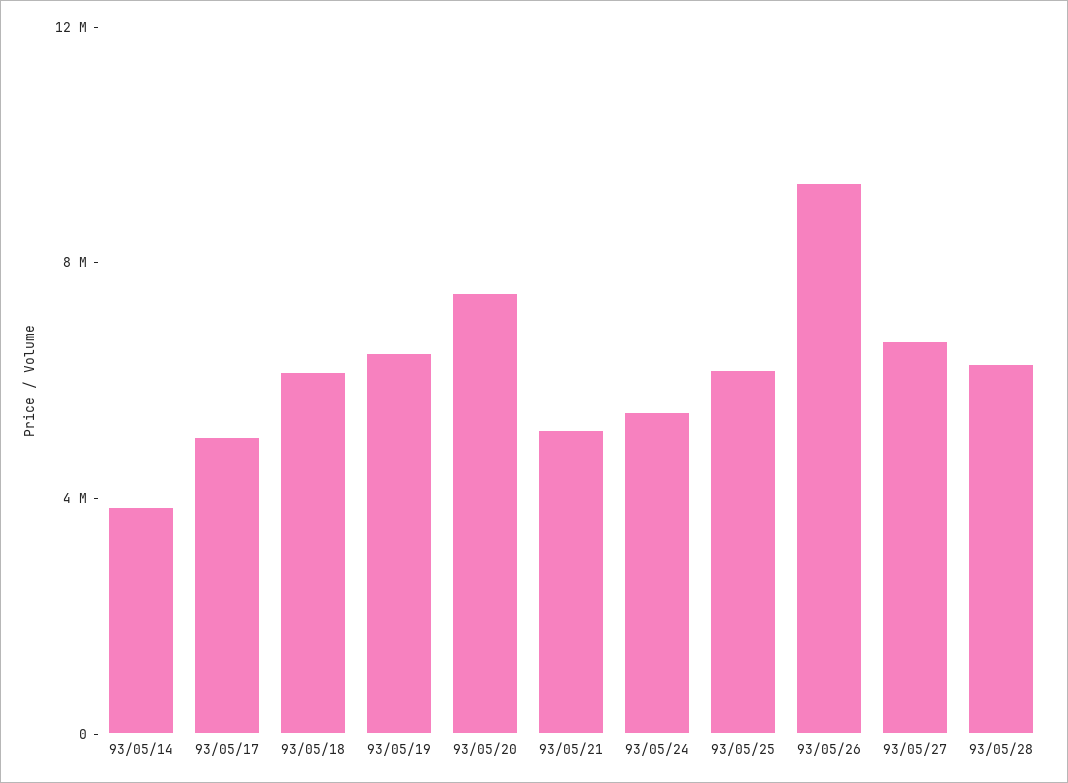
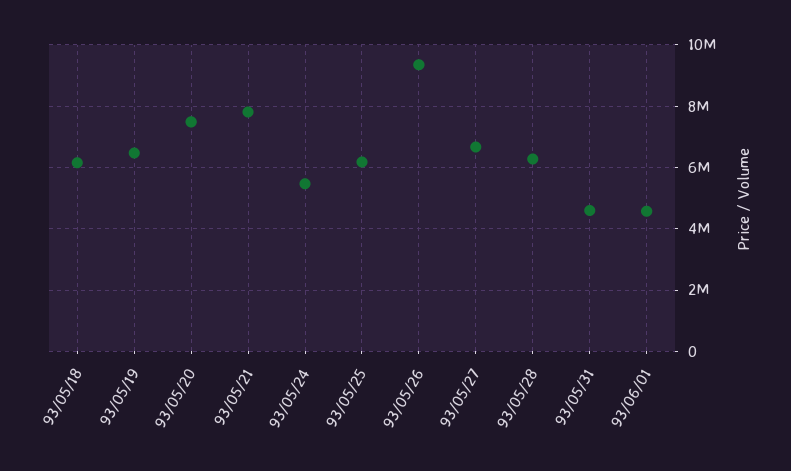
93/05/14: 4000000 -> none
93/05/17: 5000000 -> none
93/05/21: 5000000 -> 7800000
93/05/31: none -> 4600000
93/06/01: none -> 4600000

